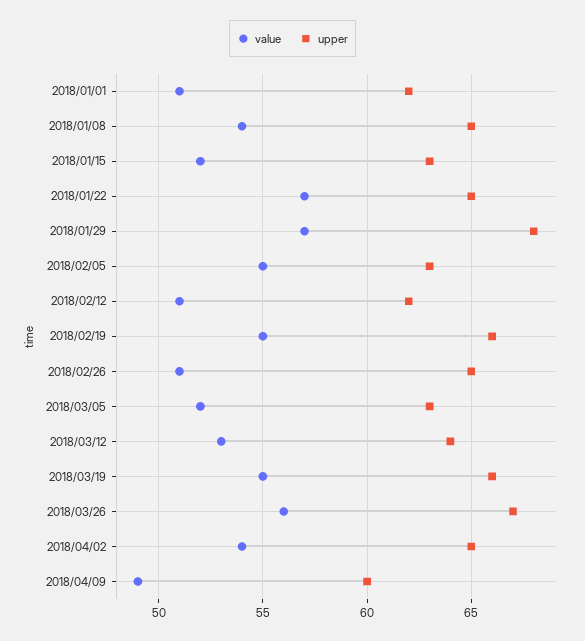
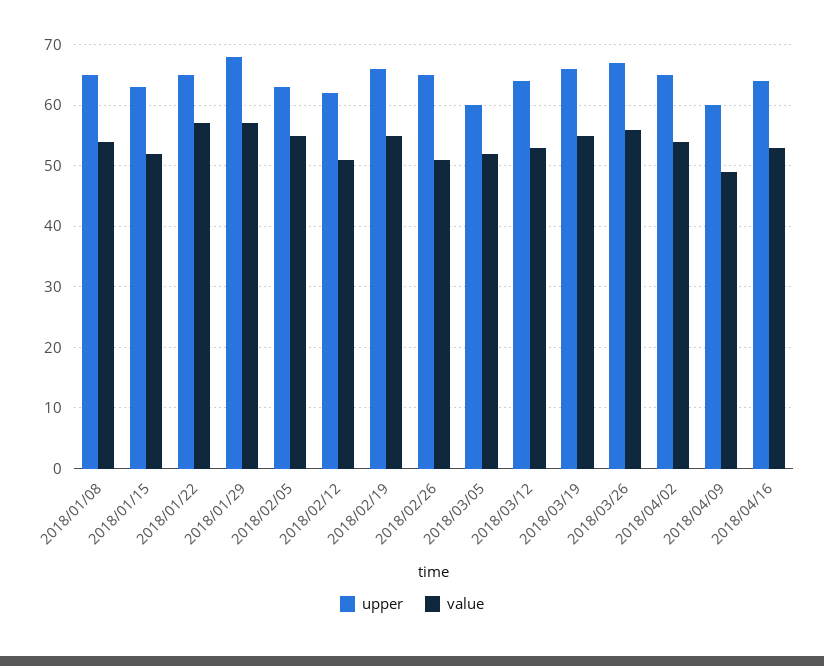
value, 2018/01/01: 51 -> none
upper, 2018/01/01: 62 -> none
upper, 2018/03/05: 63 -> 60
upper, 2018/04/16: none -> 64
value, 2018/04/16: none -> 53

